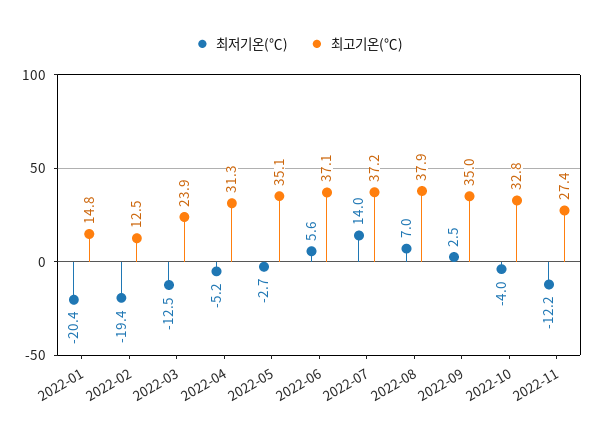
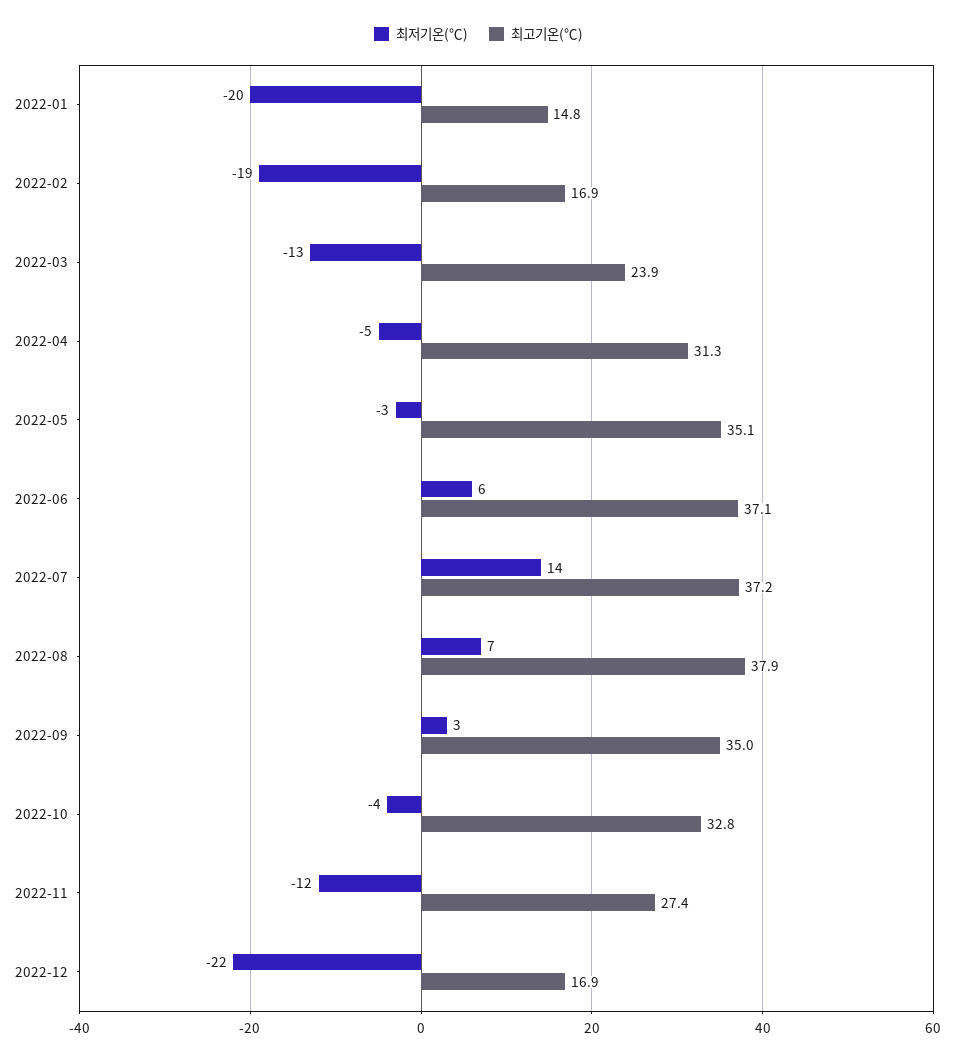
최고기온(℃), 2022-02: 12.5 -> 16.9
최저기온(℃), 2022-12: none -> -22
최고기온(℃), 2022-12: none -> 16.9

